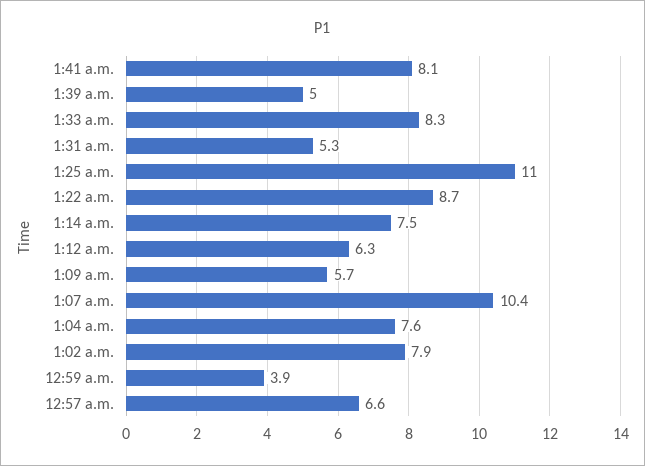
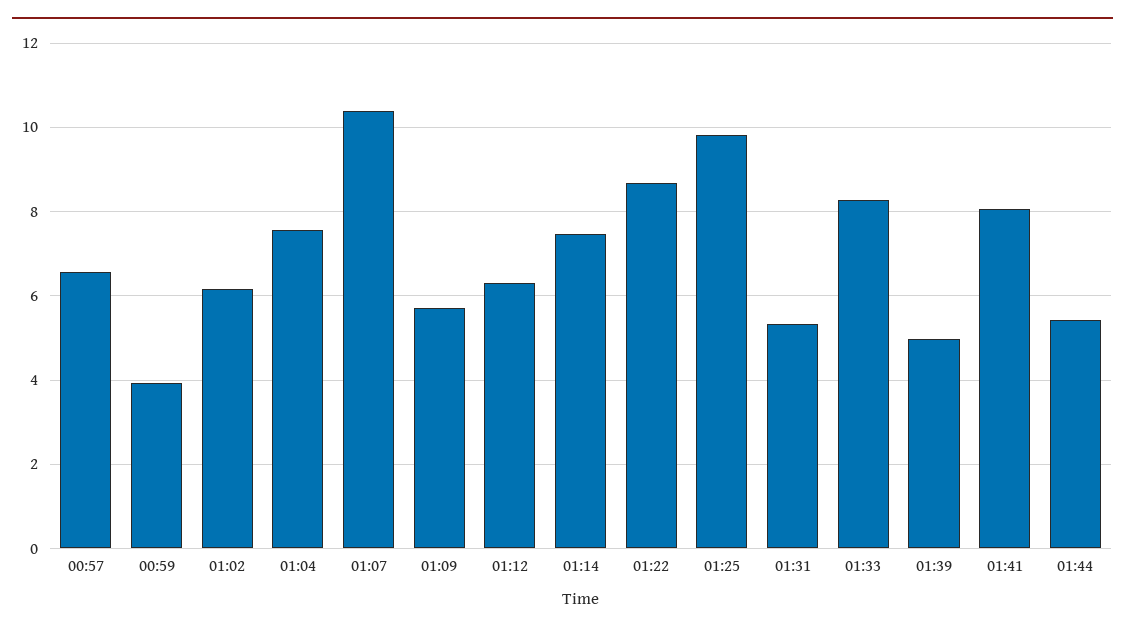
1:25 a.m.: 11 -> 9.8
1:02 a.m.: 7.9 -> 6.2
01:44: none -> 5.4

